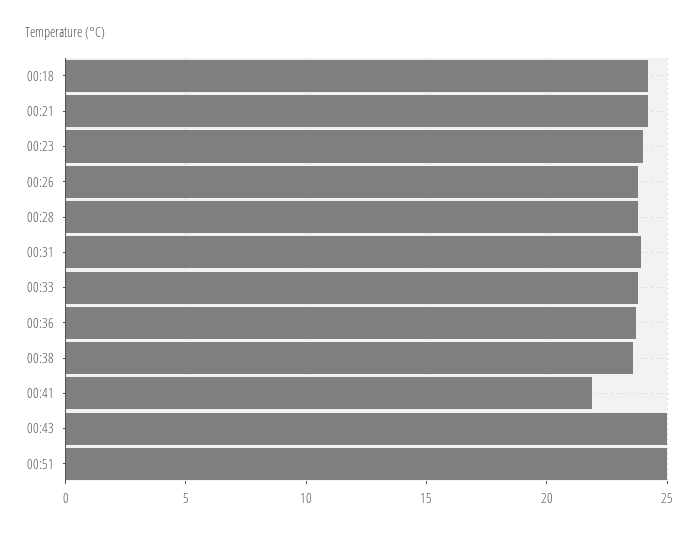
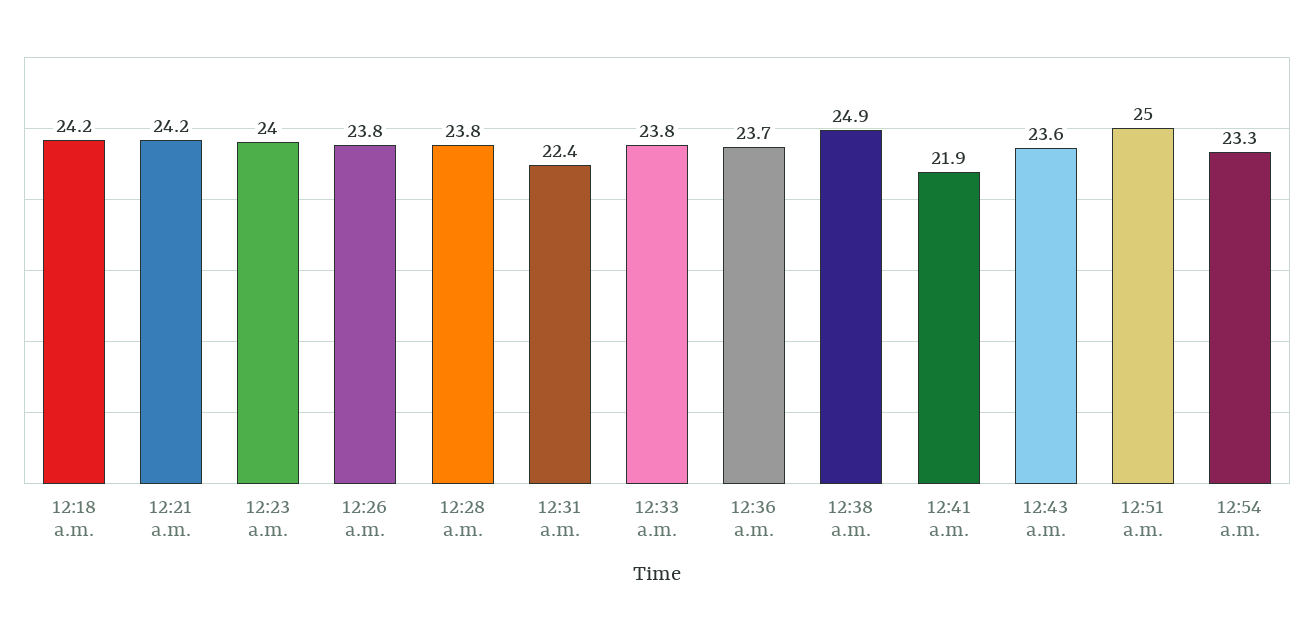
00:31: 24 -> 22.4
00:38: 23.5 -> 24.9
00:43: 25 -> 23.6
12:54 a.m.: none -> 23.3

